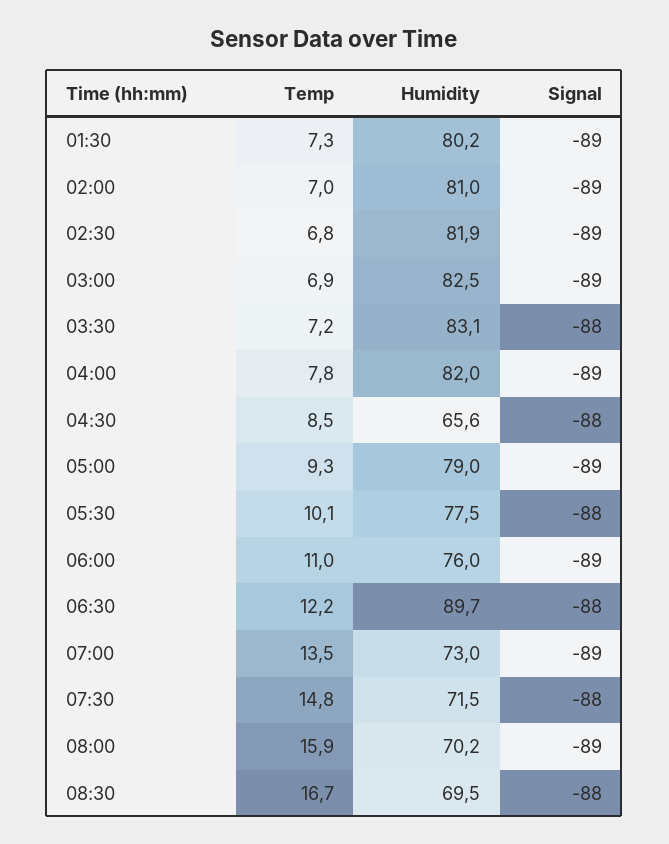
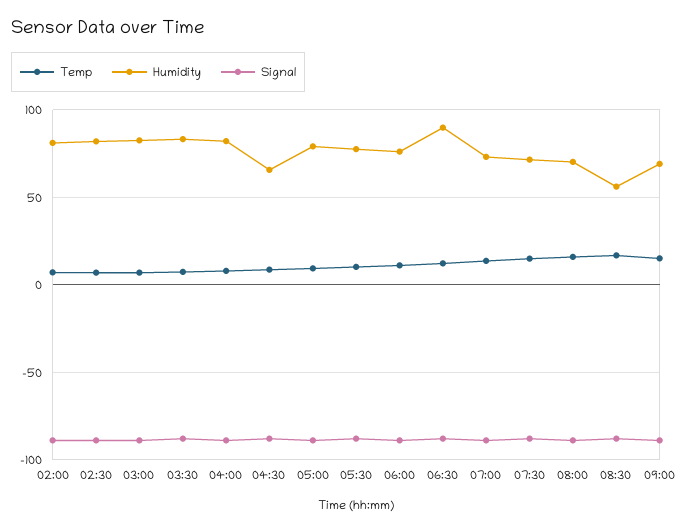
Temp, 01:30: 7.3 -> none
Humidity, 01:30: 80.2 -> none
Signal, 01:30: -89 -> none
Humidity, 08:30: 69.5 -> 55
Temp, 09:00: none -> 15
Humidity, 09:00: none -> 70
Signal, 09:00: none -> -90

